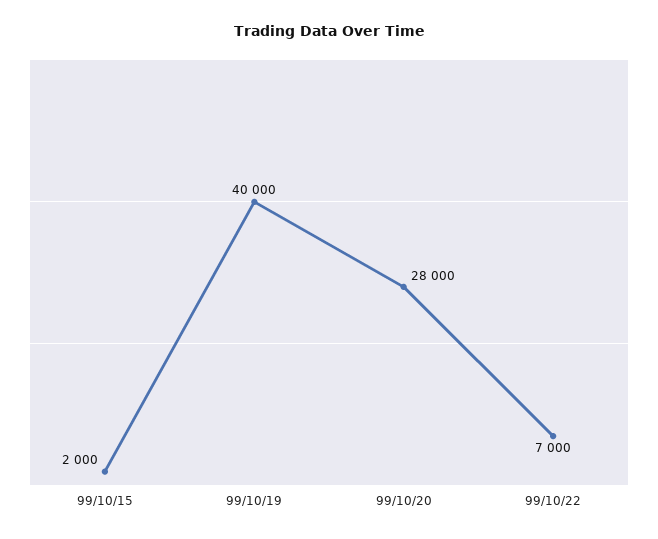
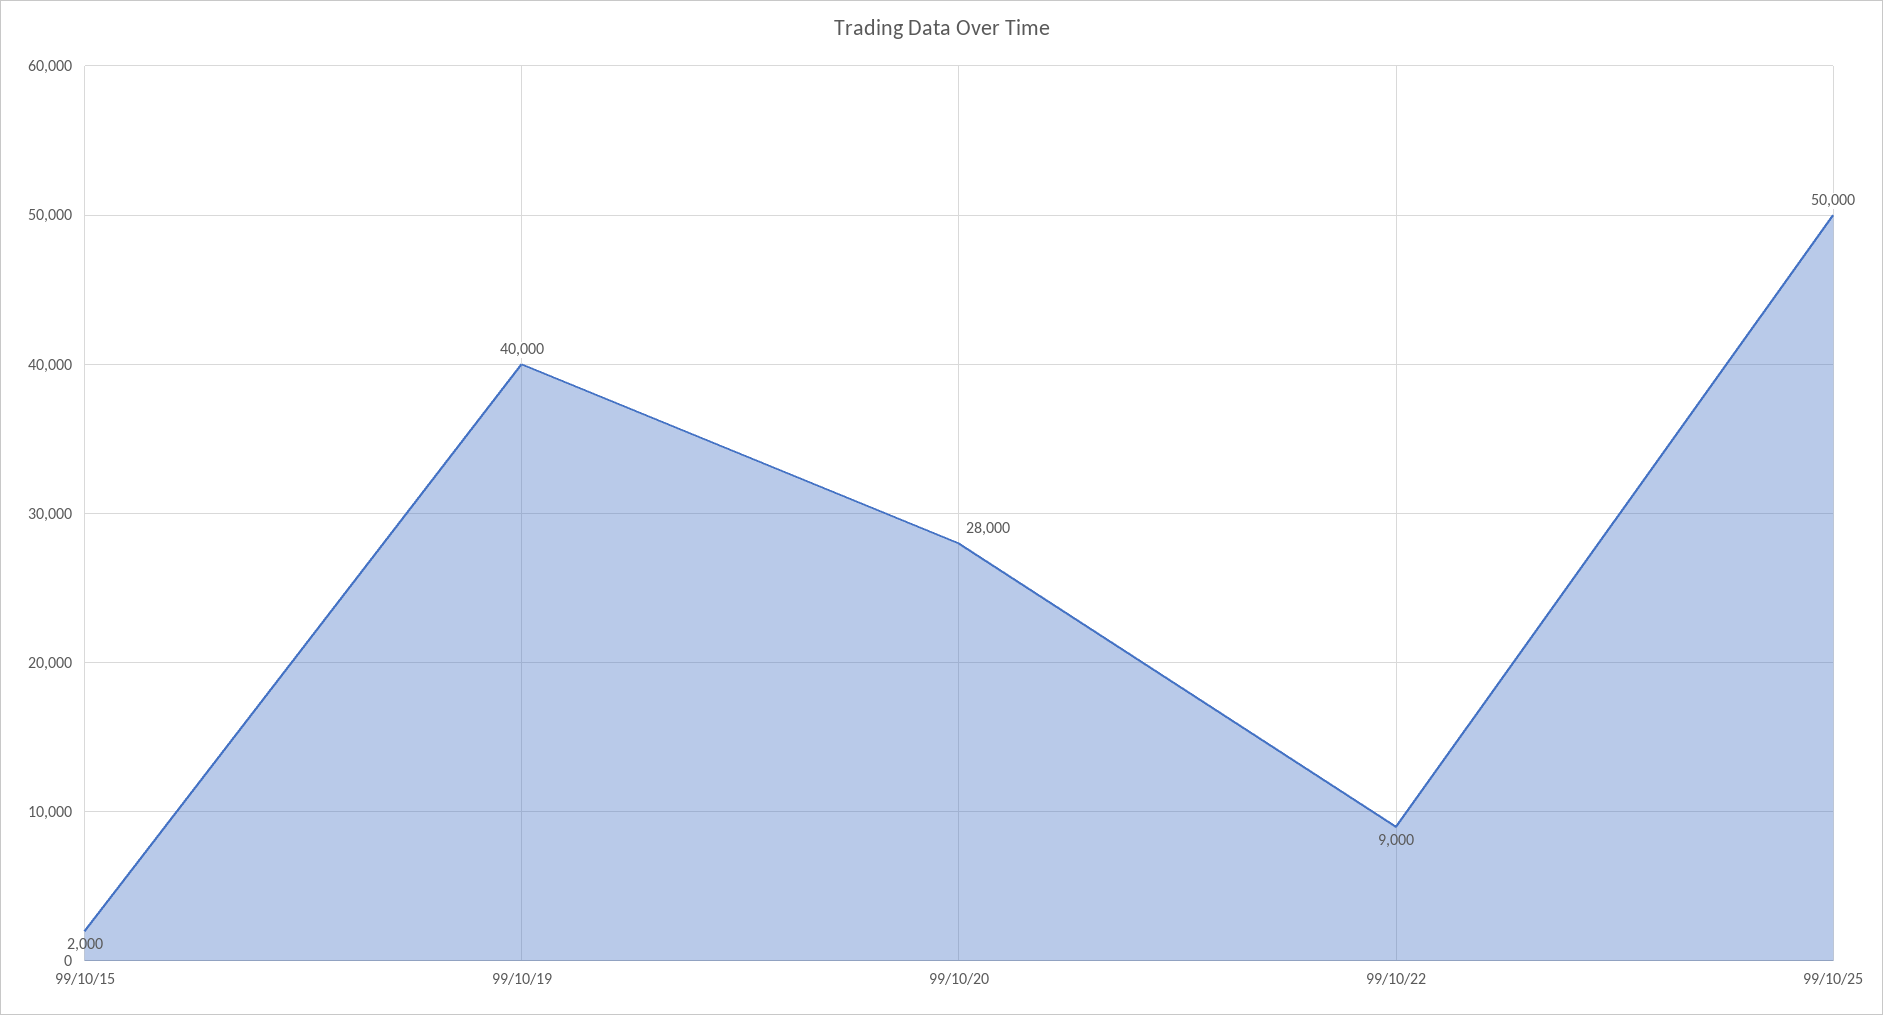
99/10/22: 7000 -> 9000
99/10/25: none -> 50000

